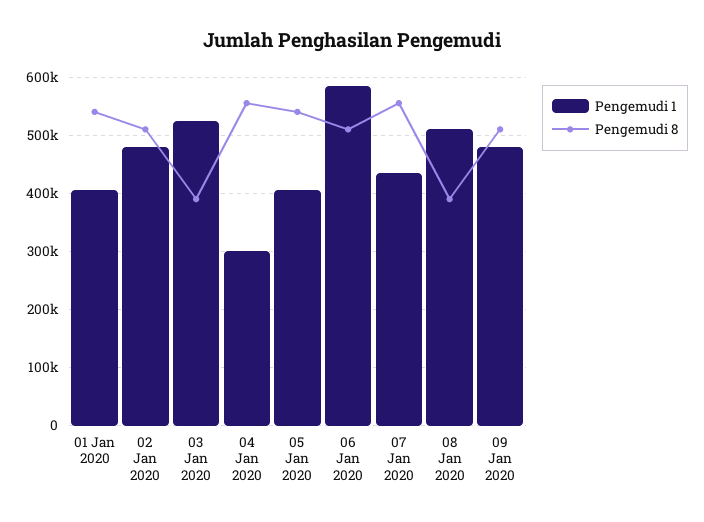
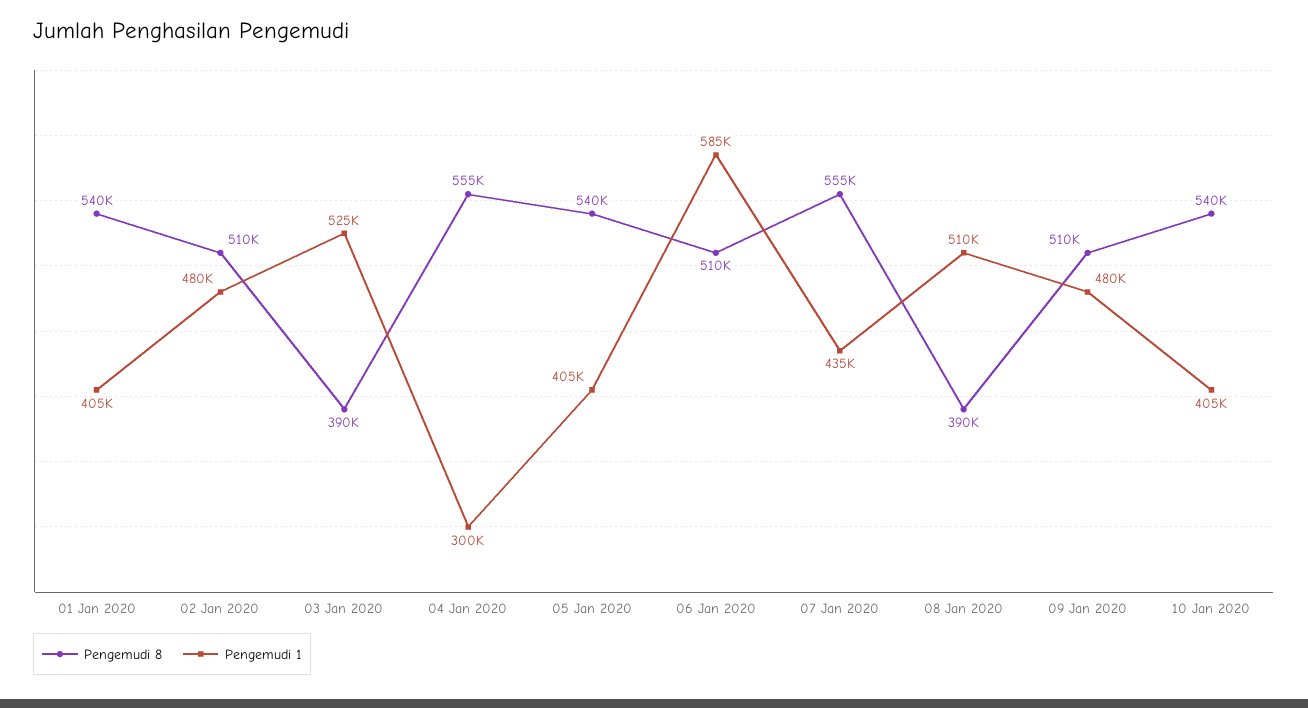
Pengemudi 8, 10 Jan 2020: none -> 540000
Pengemudi 1, 10 Jan 2020: none -> 405000

